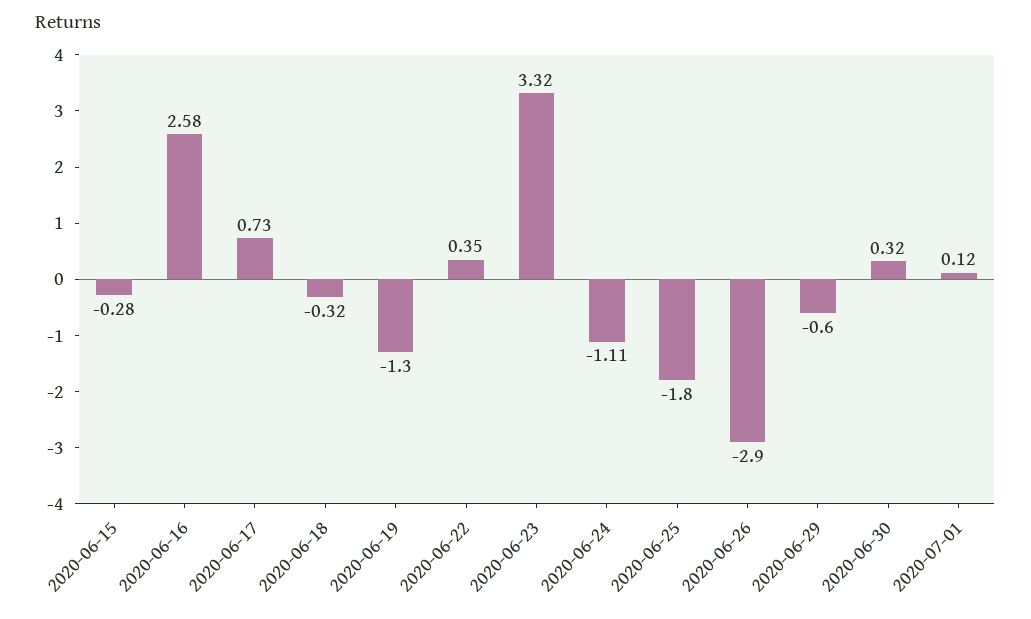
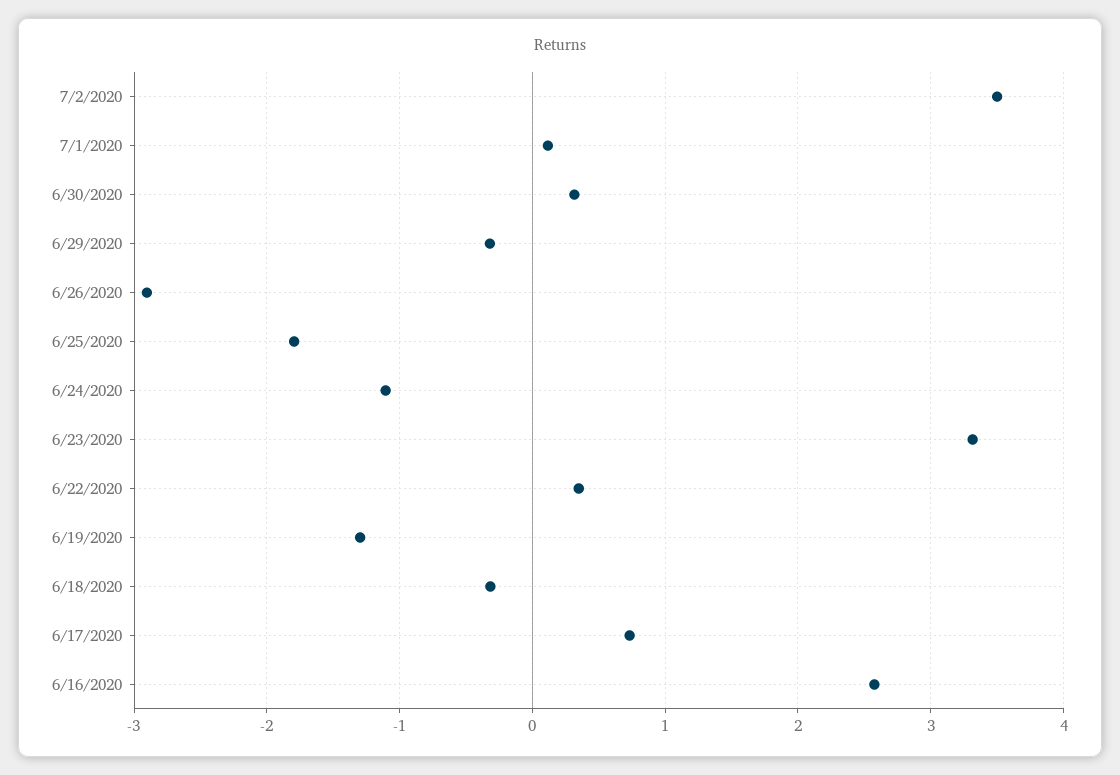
2020-06-15: -0.28 -> none
2020-06-29: -0.6 -> -0.3
7/2/2020: none -> 3.5

